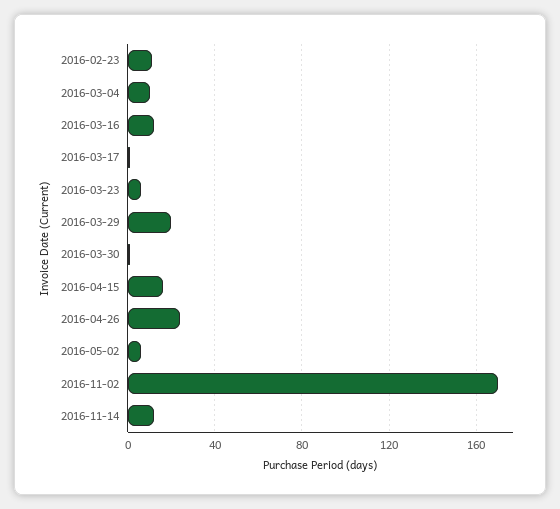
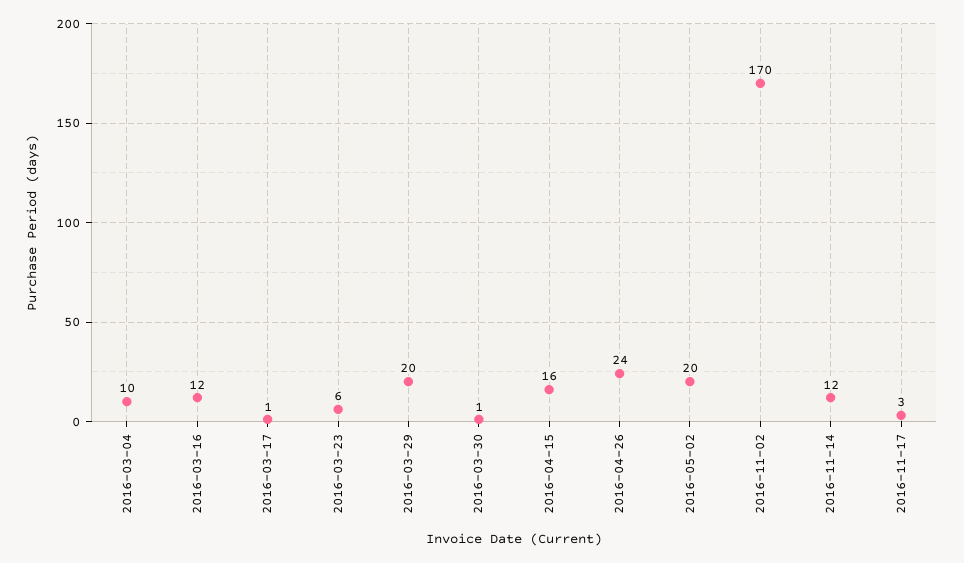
2016-02-23: 10 -> none
2016-05-02: 5 -> 20
2016-11-17: none -> 3

